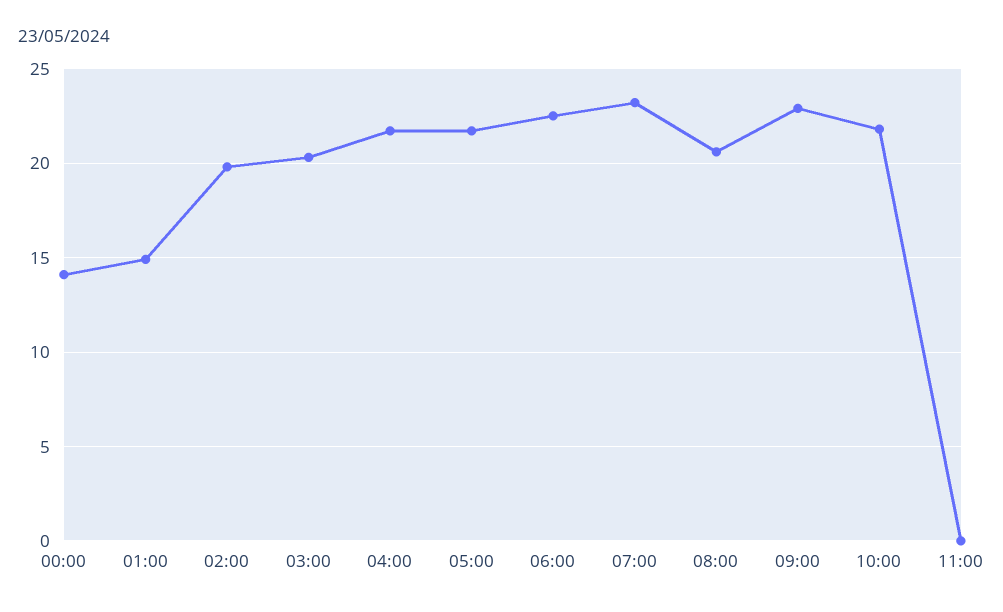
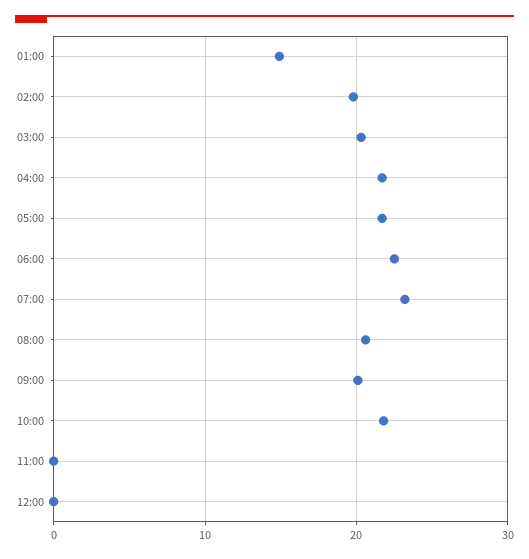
00:00: 14 -> none
09:00: 23 -> 20
12:00: none -> 0

